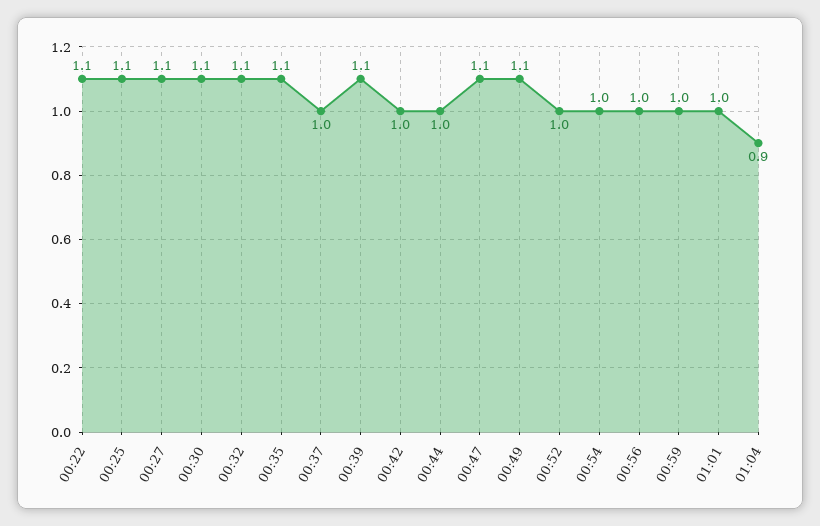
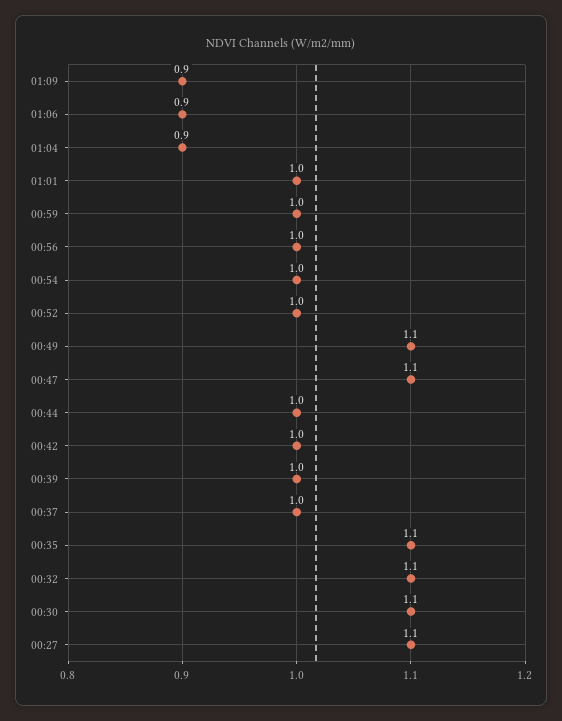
00:22: 1.1 -> none
00:25: 1.1 -> none
00:39: 1.1 -> 1
01:09: none -> 0.9
01:06: none -> 0.9

